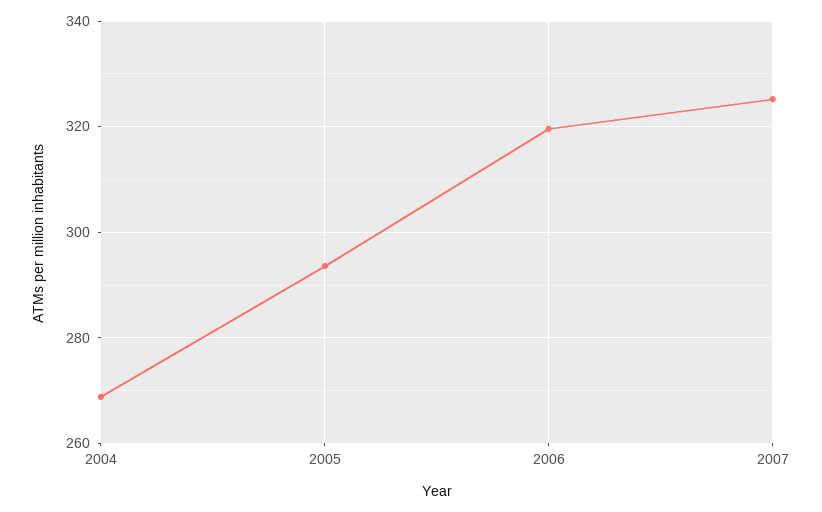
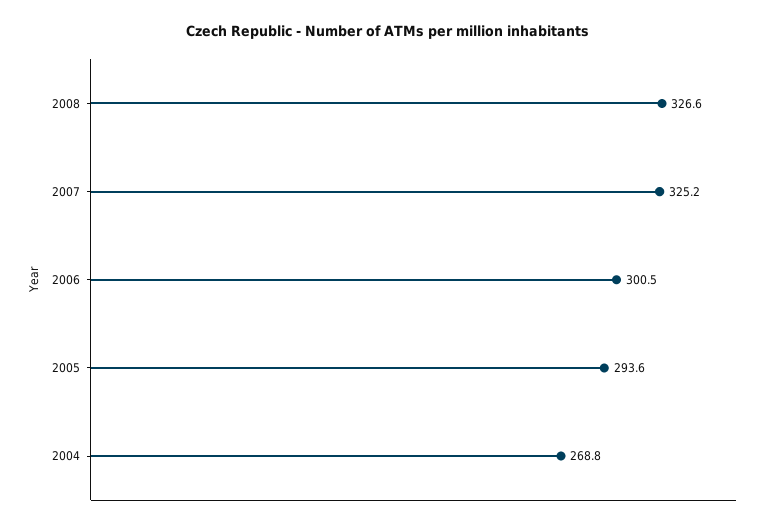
2006: 320 -> 300.5
2008: none -> 326.6

